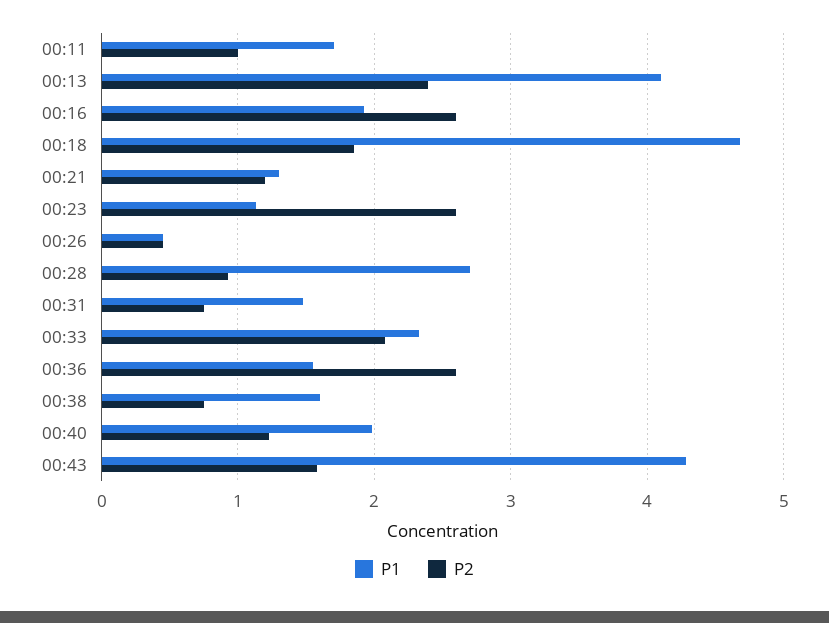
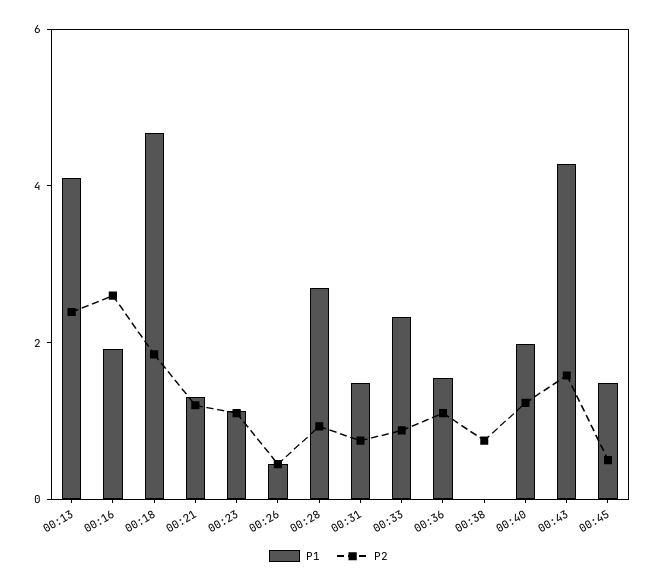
P1, 00:11: 1.7 -> none
P2, 00:11: 1 -> none
P2, 00:23: 2.6 -> 1
P2, 00:33: 2.1 -> 1
P2, 00:36: 2.6 -> 1
P1, 00:38: 1.6 -> 0
P1, 00:45: none -> 1.5
P2, 00:45: none -> 0.5

